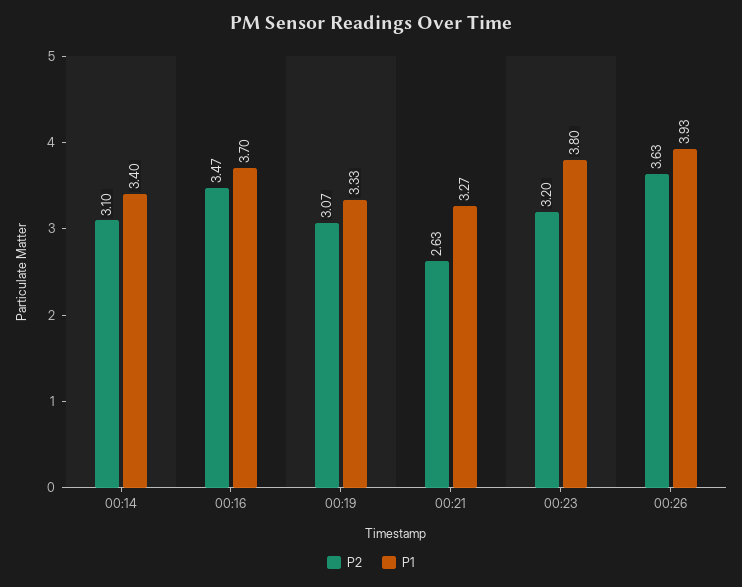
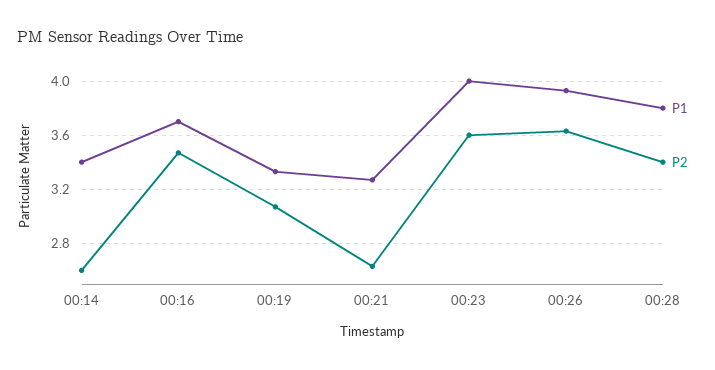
P2, 00:14: 3.1 -> 2.6
P2, 00:23: 3.2 -> 3.6
P1, 00:23: 3.8 -> 4
P1, 00:28: none -> 3.8
P2, 00:28: none -> 3.4

